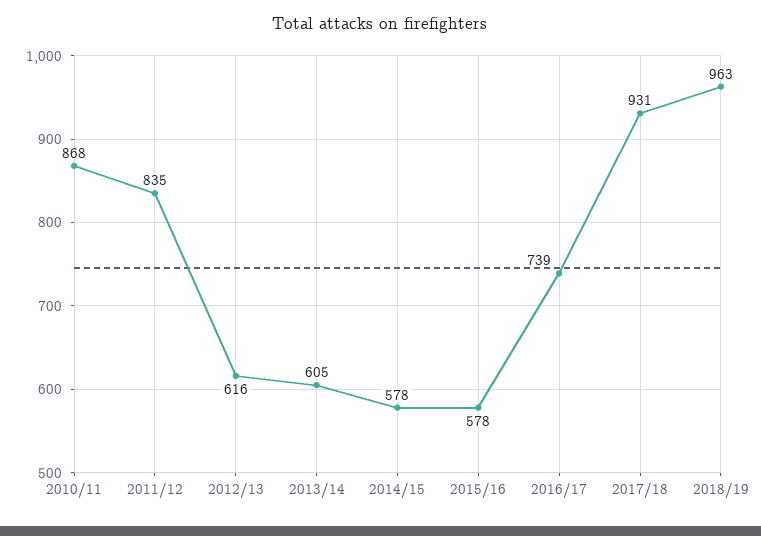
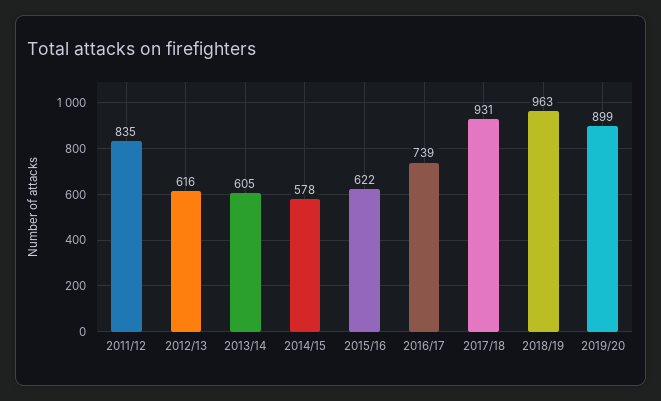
2010/11: 868 -> none
2015/16: 578 -> 622
2019/20: none -> 899

